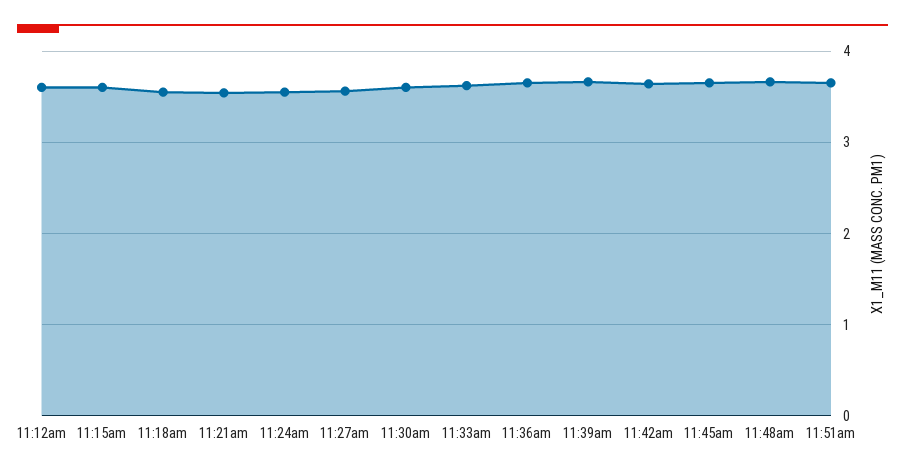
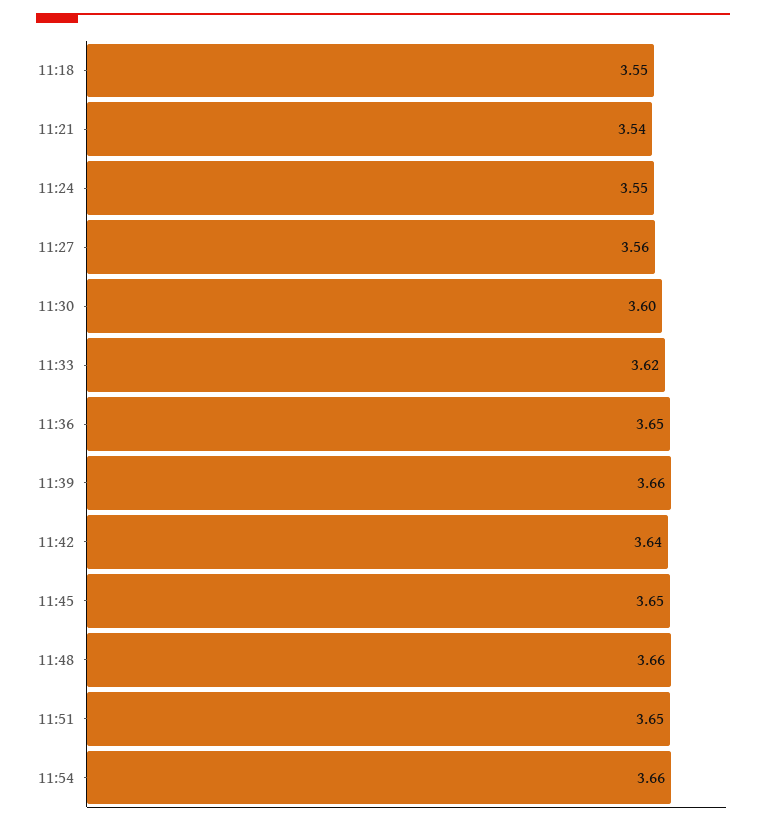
11:12am: 3.6 -> none
11:15am: 3.6 -> none
11:54: none -> 3.66

